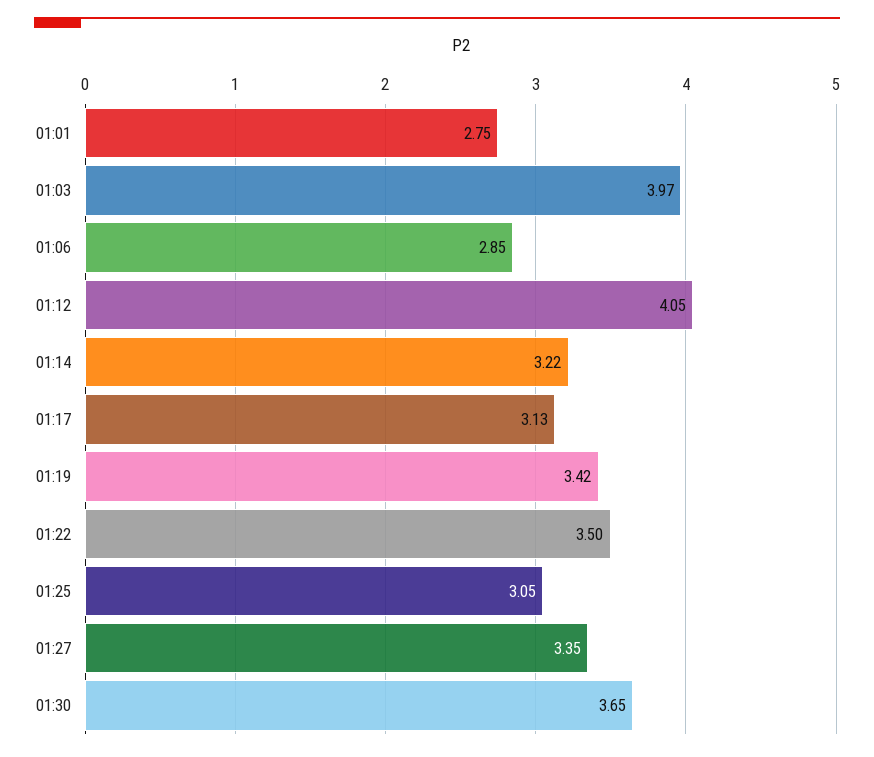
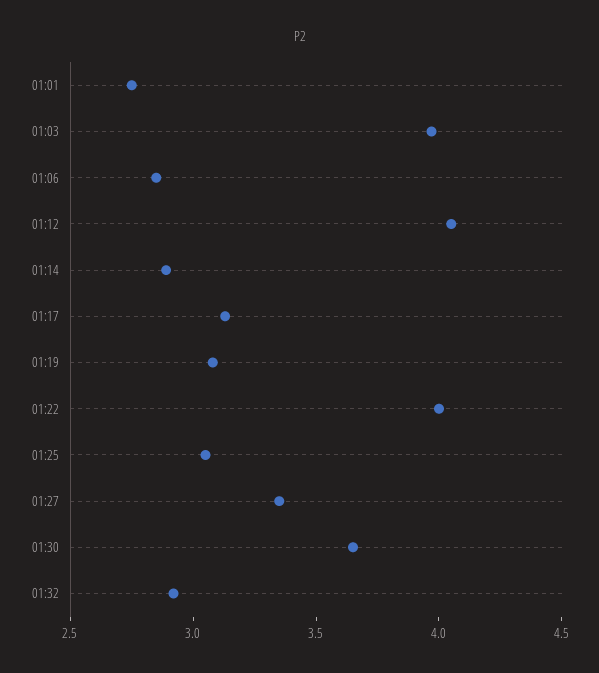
01:14: 3.22 -> 2.9
01:19: 3.42 -> 3.1
01:22: 3.5 -> 4
01:32: none -> 2.9

